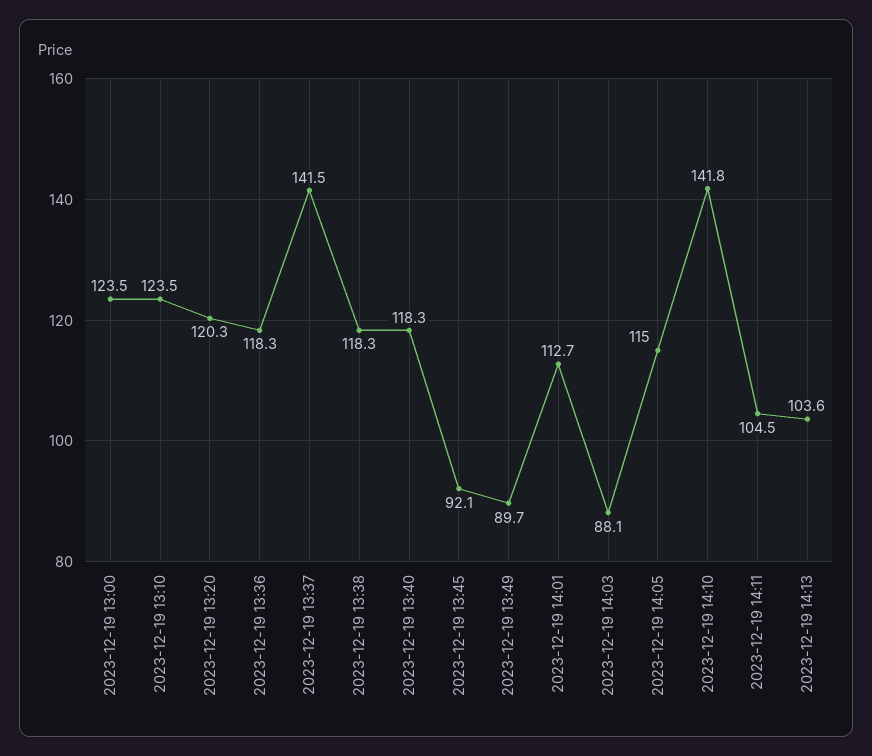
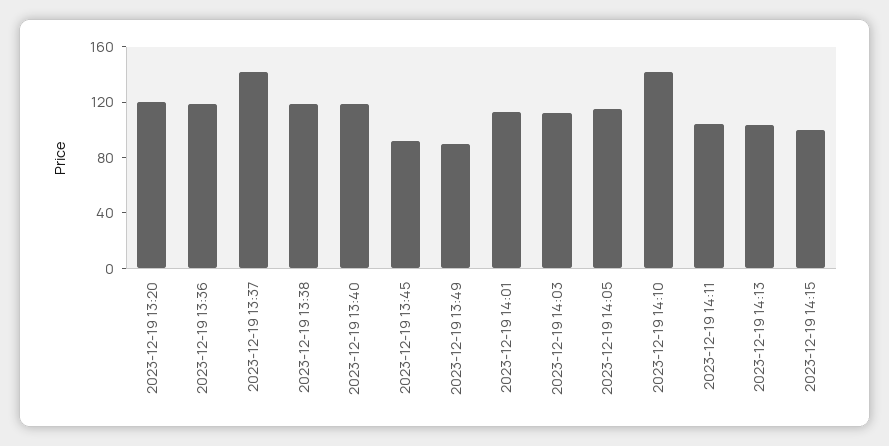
2023-12-19 13:00: 123.5 -> none
2023-12-19 13:10: 123.5 -> none
2023-12-19 14:03: 88.1 -> 110
2023-12-19 14:15: none -> 100

